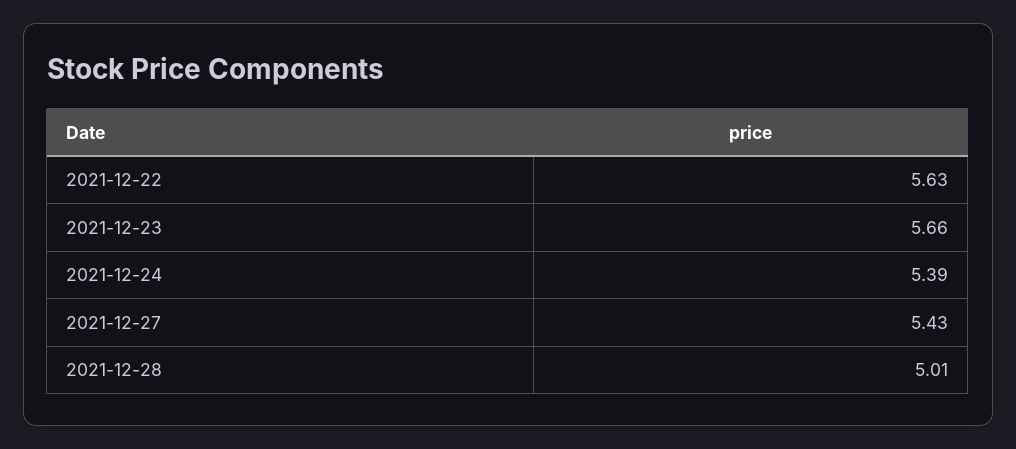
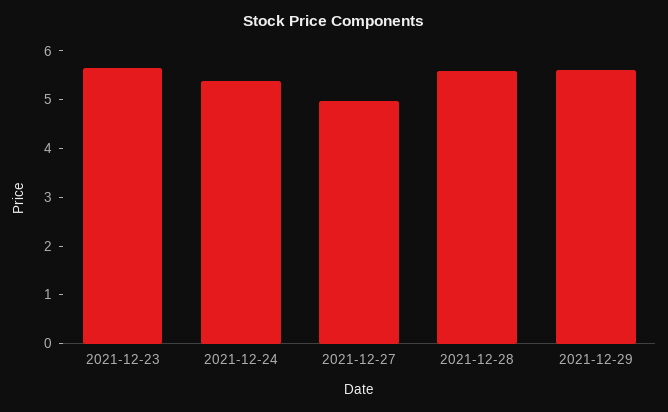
2021-12-22: 5.63 -> none
2021-12-27: 5.43 -> 5
2021-12-28: 5.01 -> 5.6
2021-12-29: none -> 5.6

